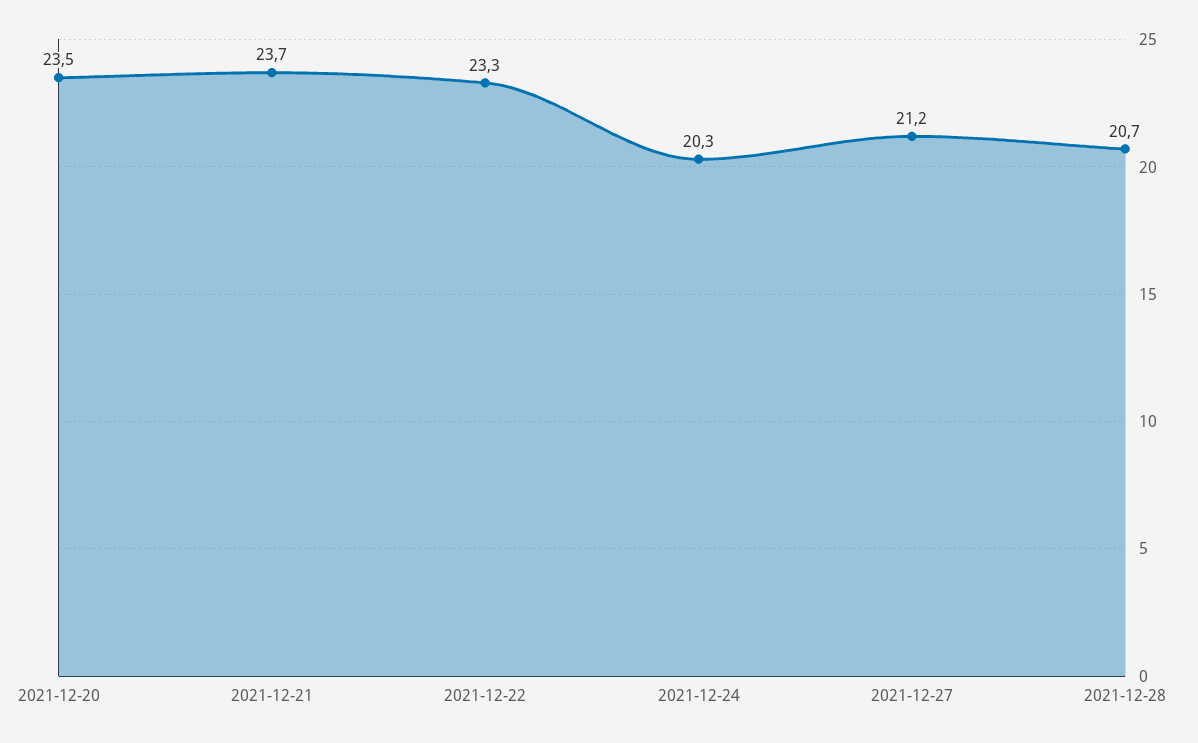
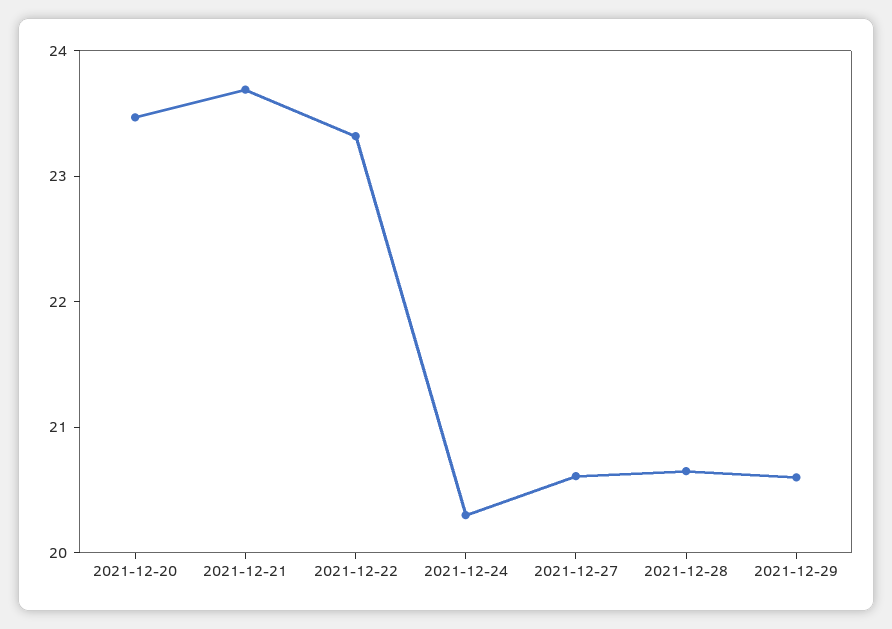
2021-12-27: 21.2 -> 20.6
2021-12-29: none -> 20.6

